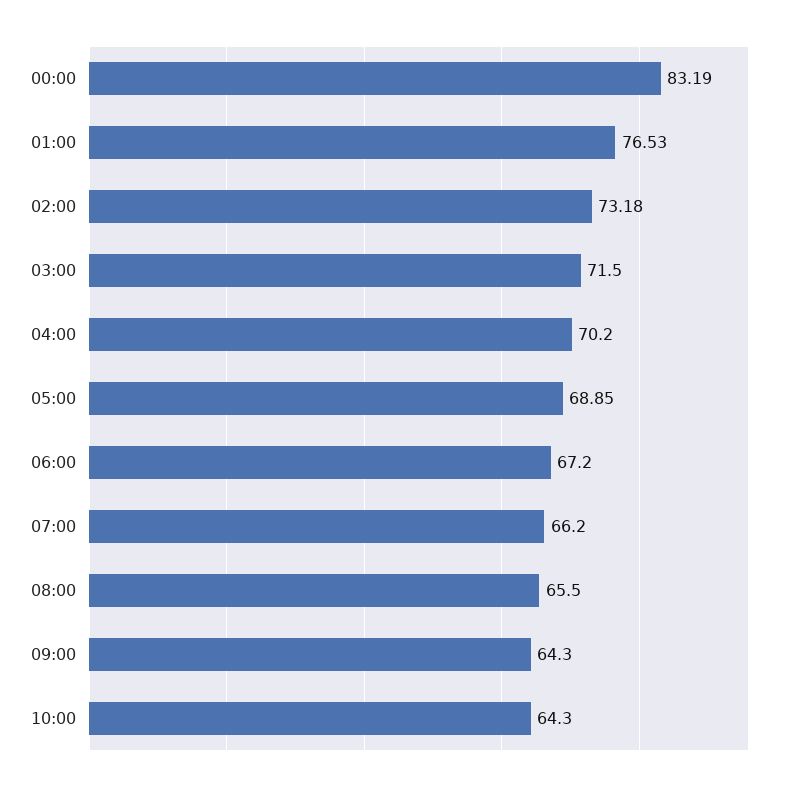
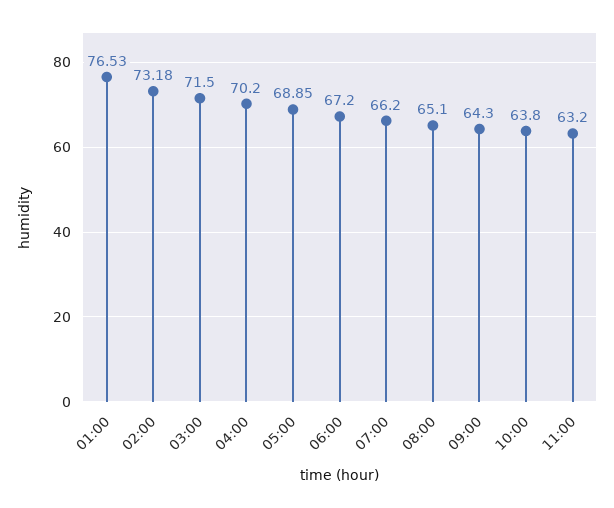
00:00: 83.19 -> none
08:00: 65.5 -> 65.1
10:00: 64.3 -> 63.8
11:00: none -> 63.2

